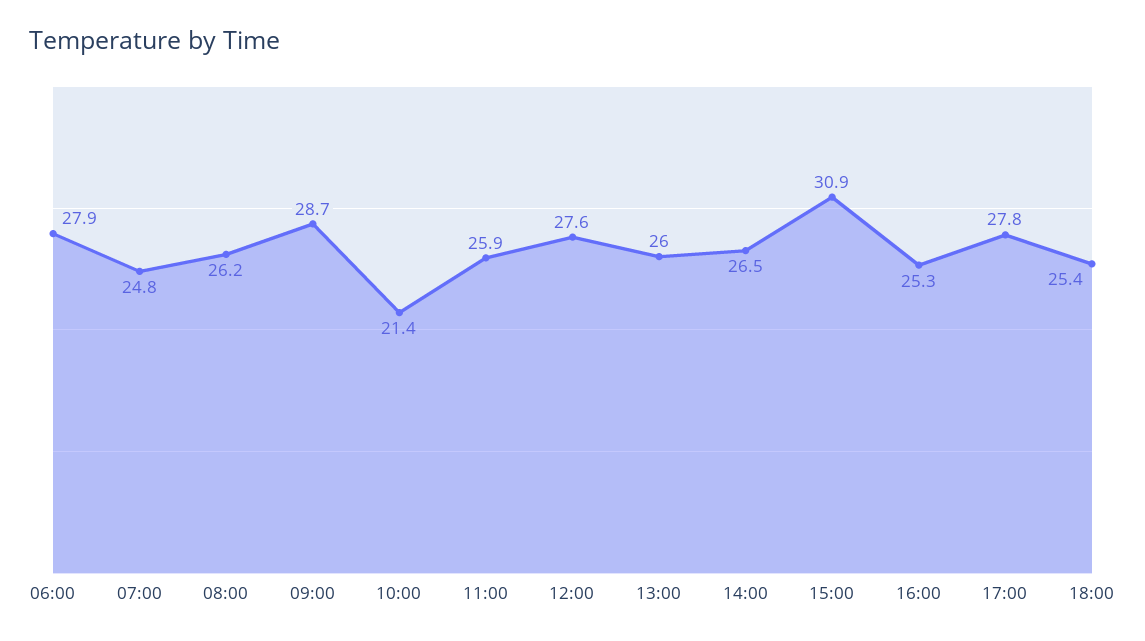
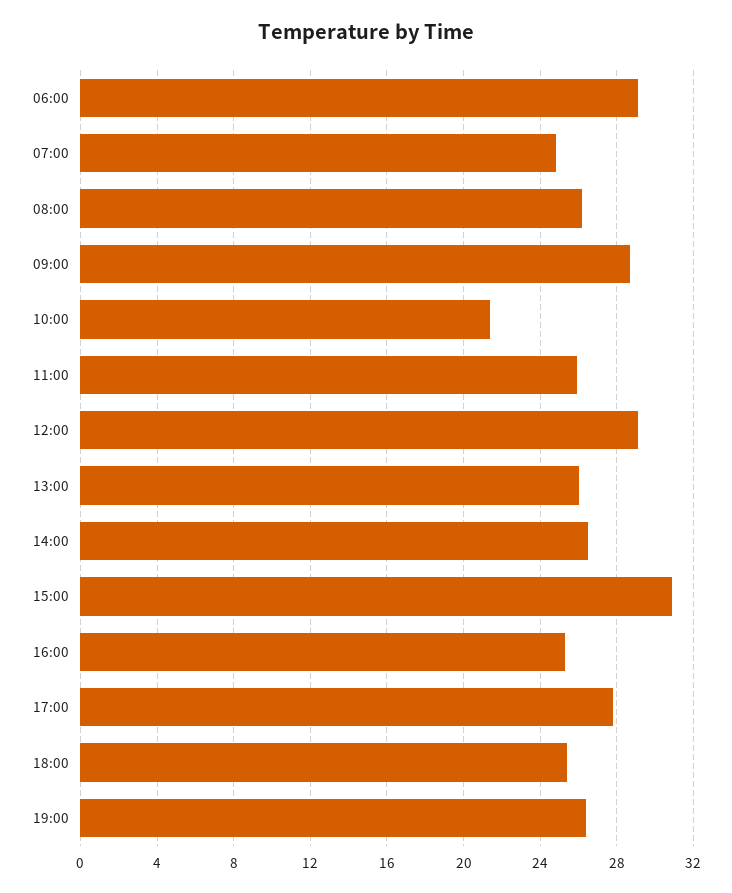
06:00: 27.9 -> 29
12:00: 27.6 -> 29
19:00: none -> 26.5

